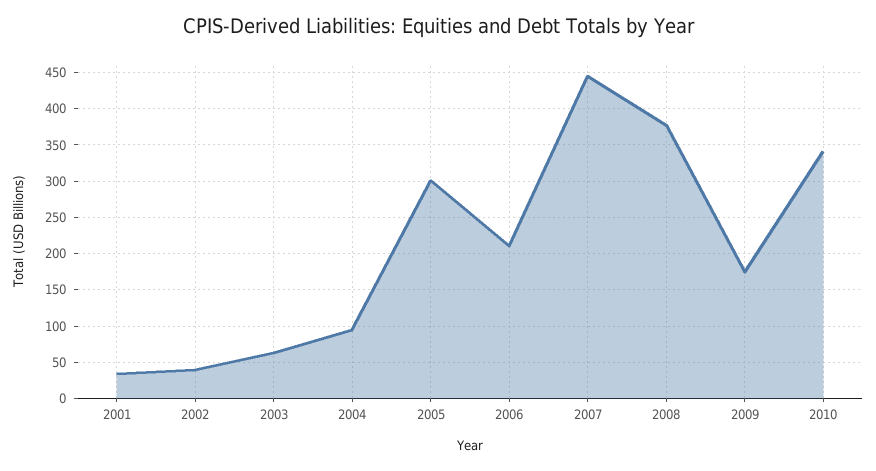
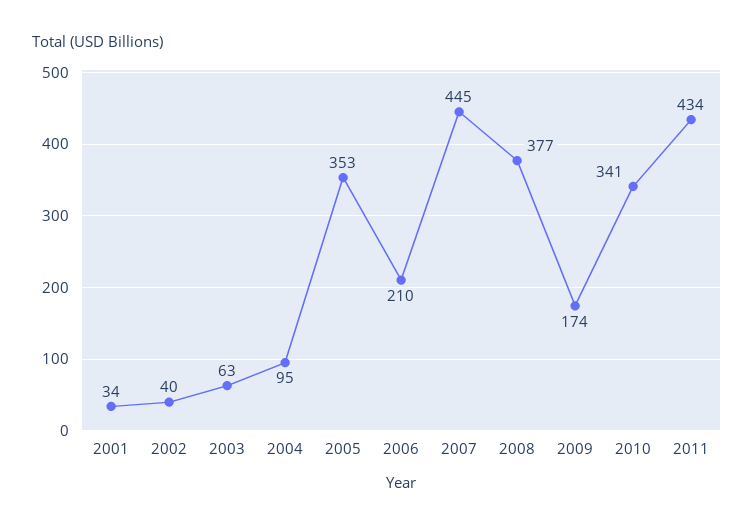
2005: 300 -> 353
2011: none -> 434

